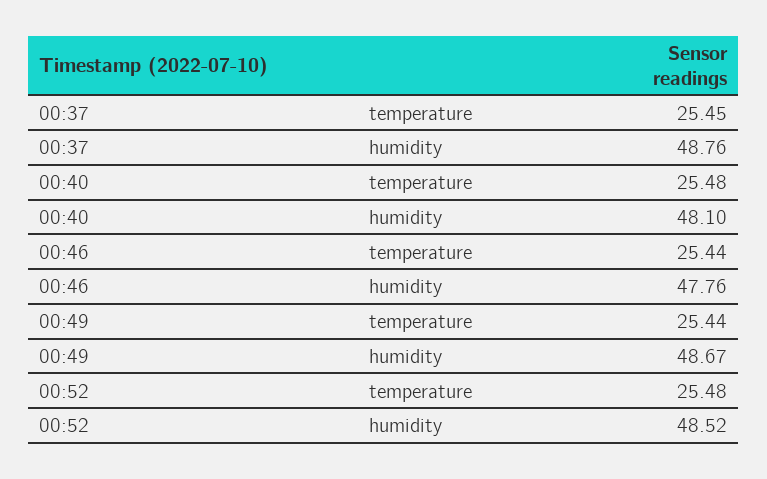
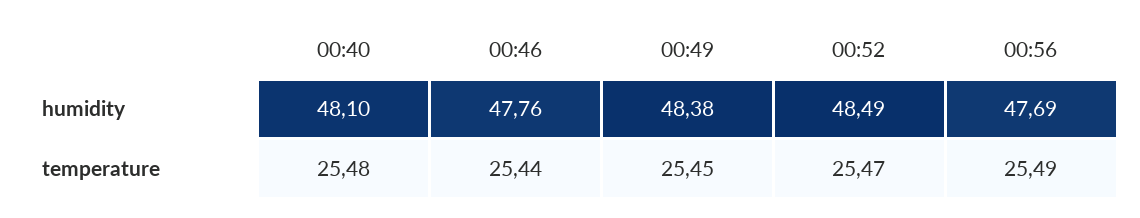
00:37, temperature: 25.45 -> none
00:37, humidity: 48.76 -> none
00:49, temperature: 25.44 -> 25.45
00:49, humidity: 48.67 -> 48.38
00:52, temperature: 25.48 -> 25.47
00:52, humidity: 48.52 -> 48.49
00:56, humidity: none -> 47.69
00:56, temperature: none -> 25.49

